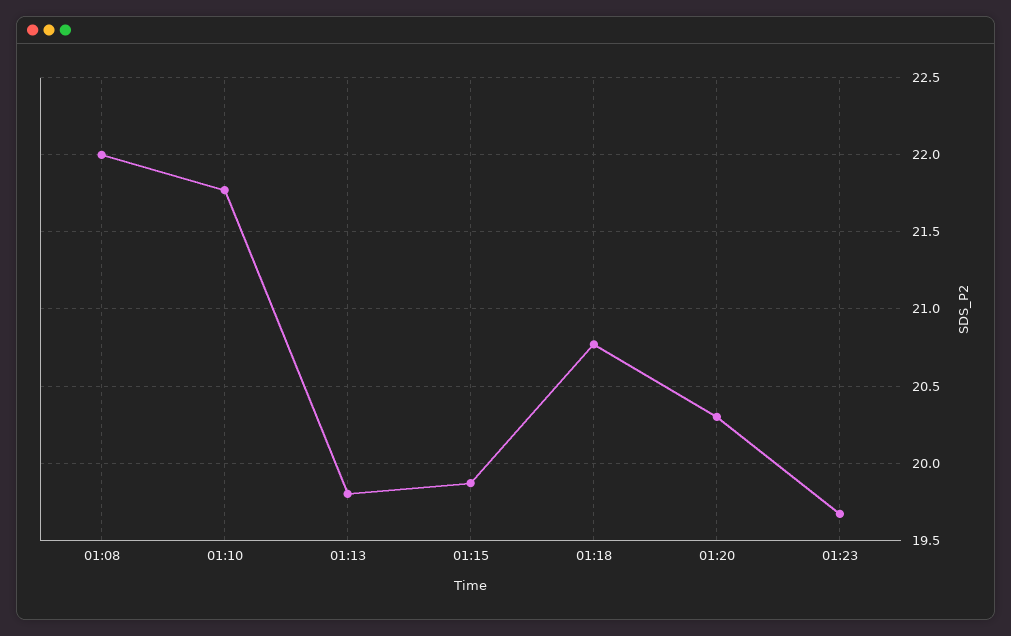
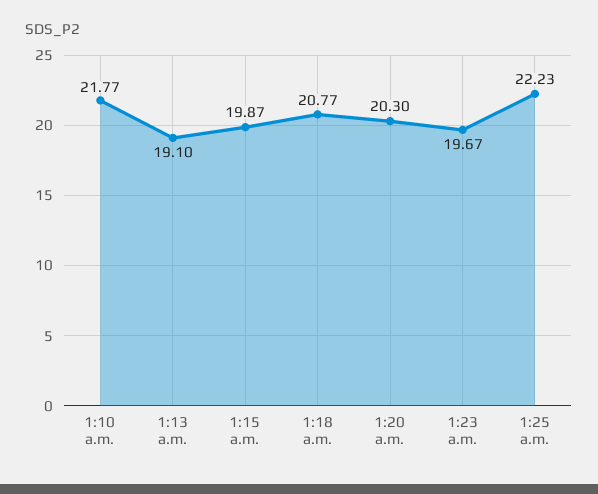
01:08: 22 -> none
01:13: 19.8 -> 19.1
1:25 a.m.: none -> 22.23

